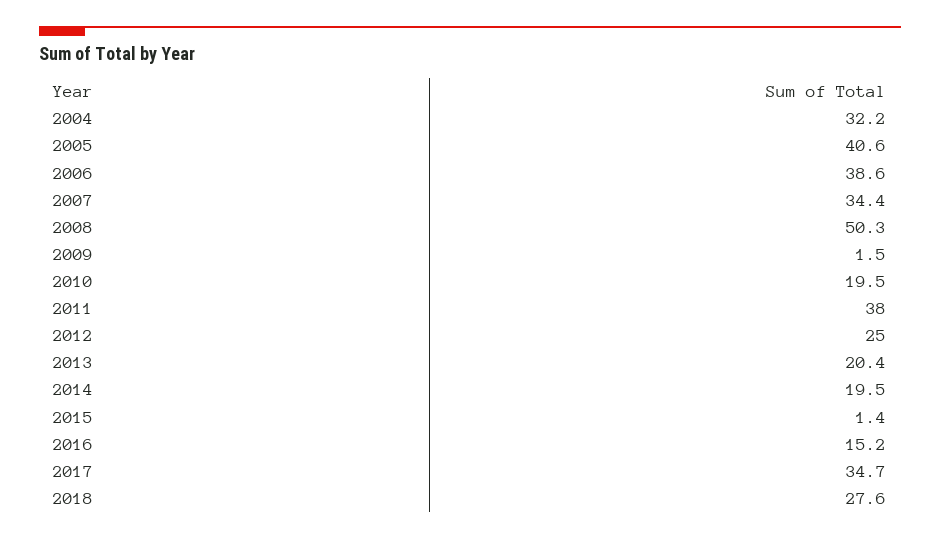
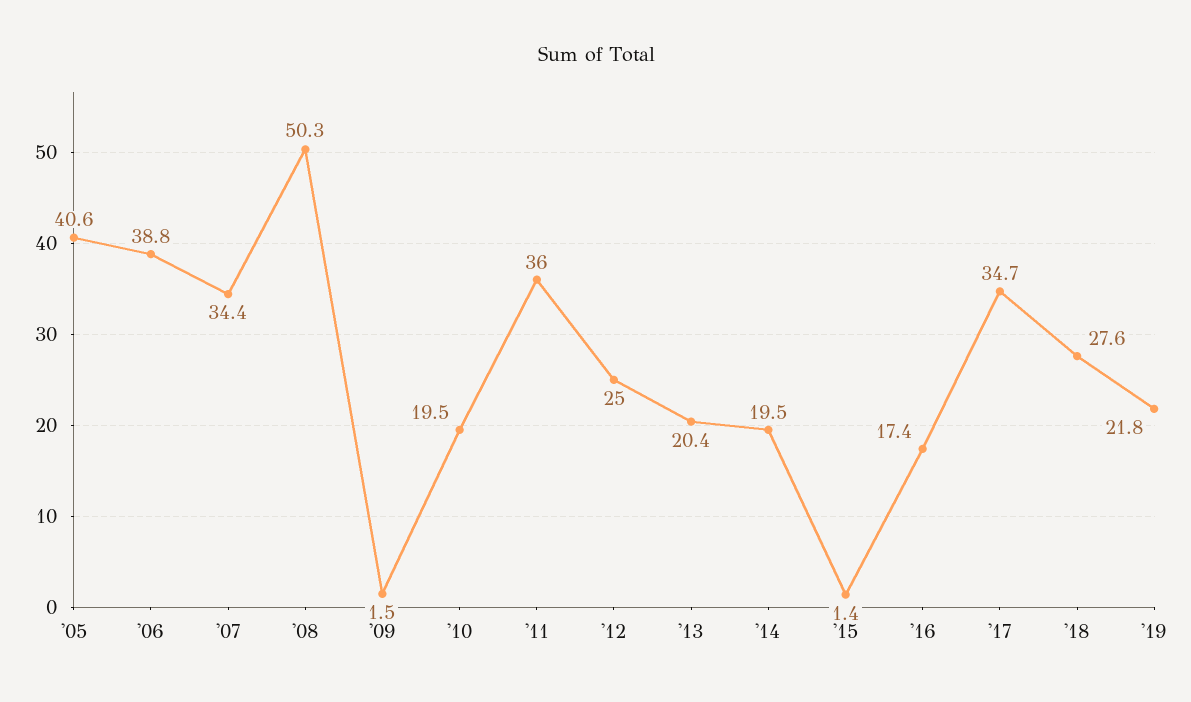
2004: 32.2 -> none
2006: 38.6 -> 38.8
2011: 38 -> 36
2016: 15.2 -> 17.4
'19: none -> 21.8

